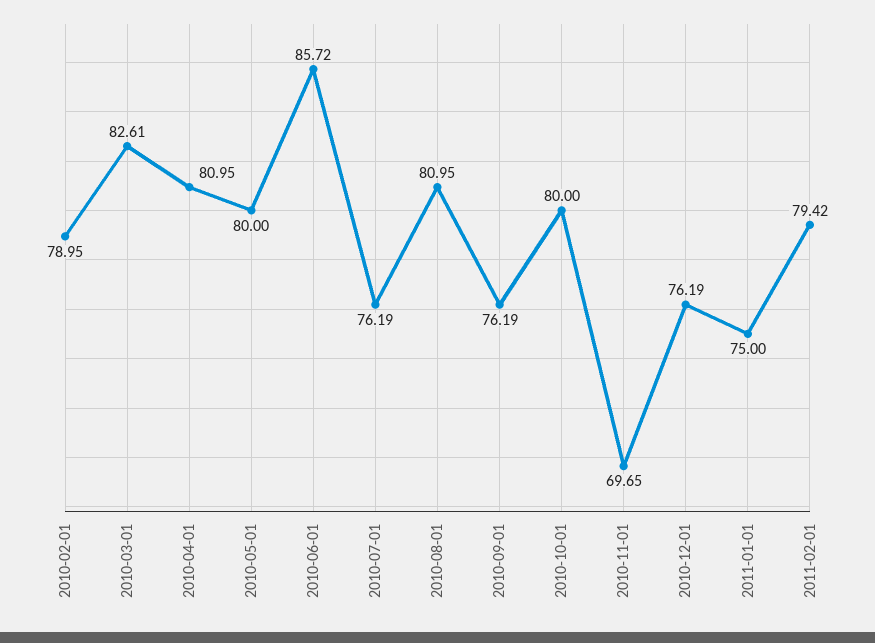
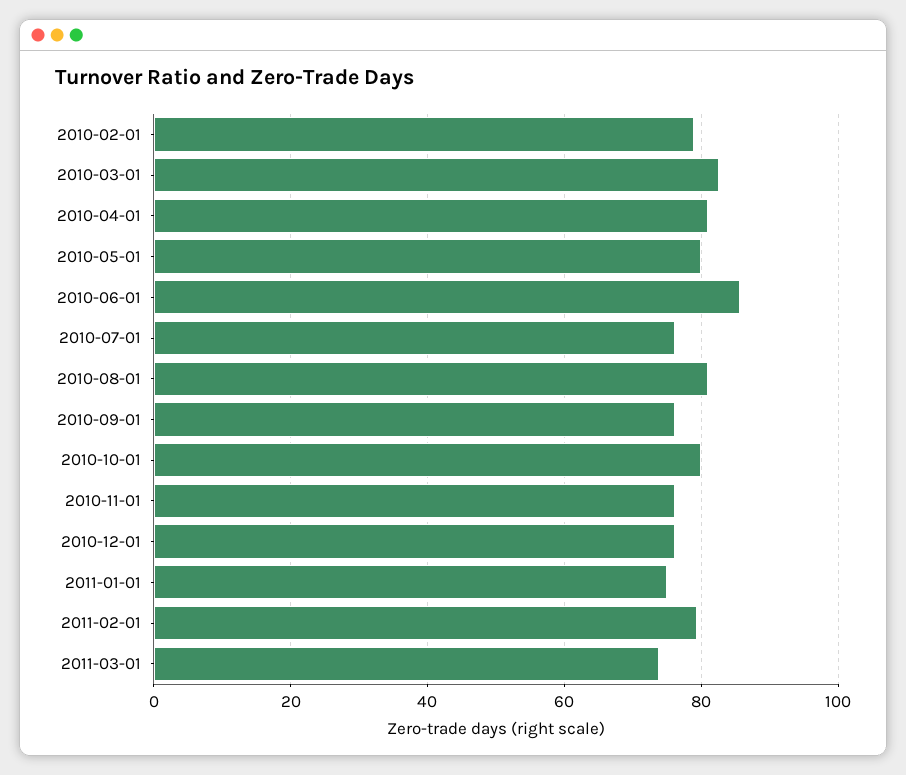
2010-11-01: 69.65 -> 76
2011-03-01: none -> 74

